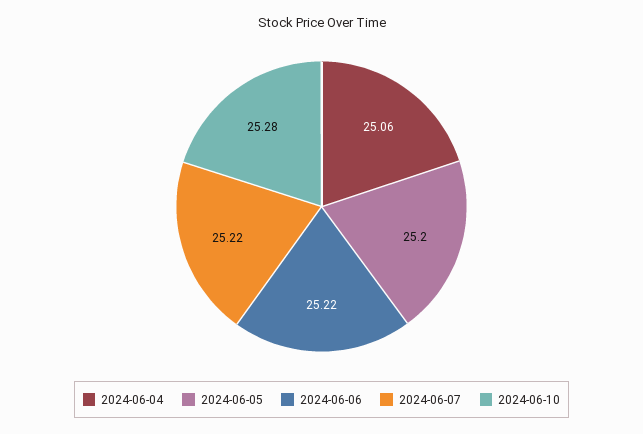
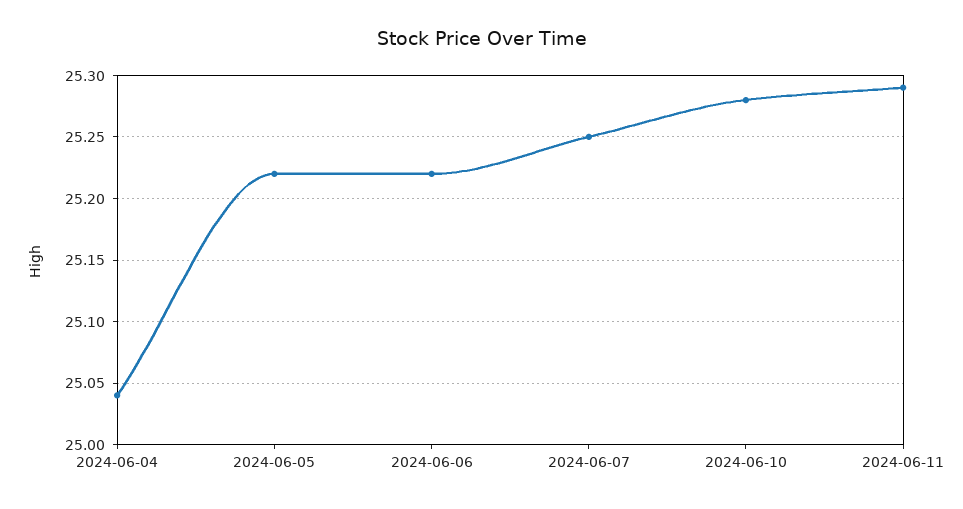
2024-06-04: 25.06 -> 25.04
2024-06-05: 25.2 -> 25.22
2024-06-07: 25.22 -> 25.25
2024-06-11: none -> 25.29

